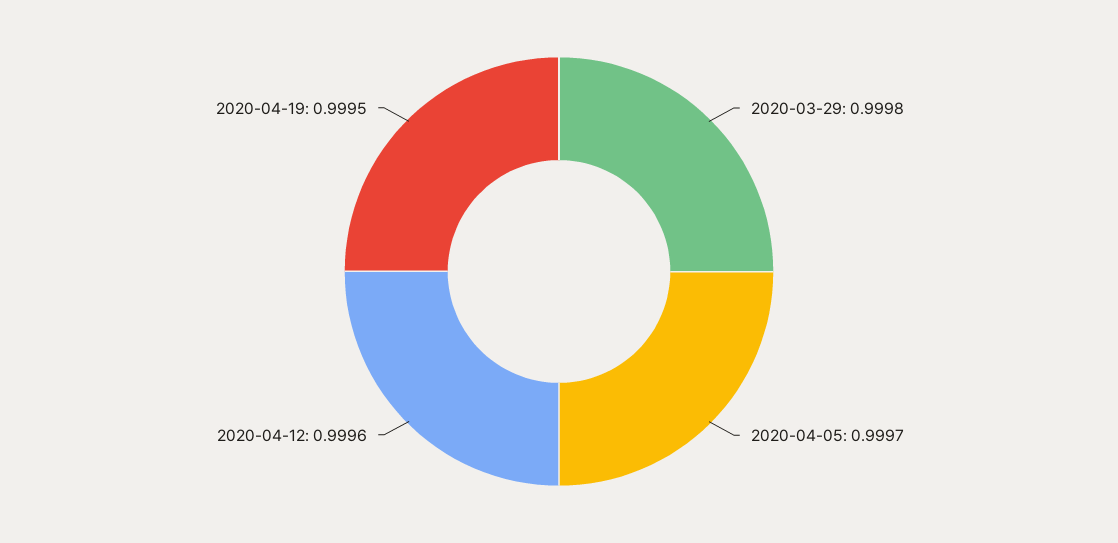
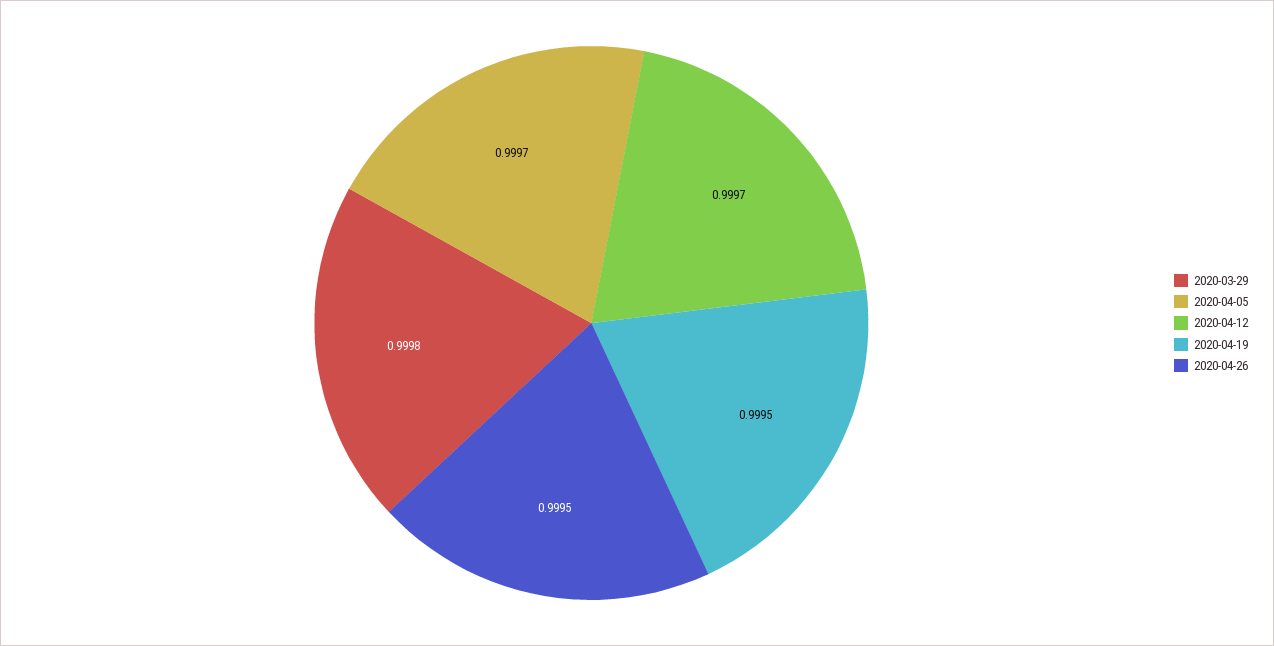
2020-04-12: 0.9996 -> 0.9997
2020-04-26: none -> 0.9995

